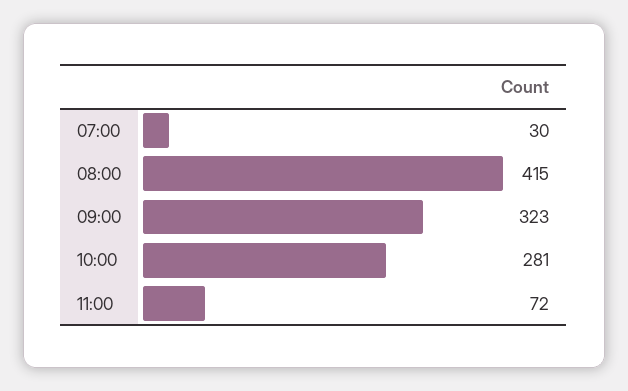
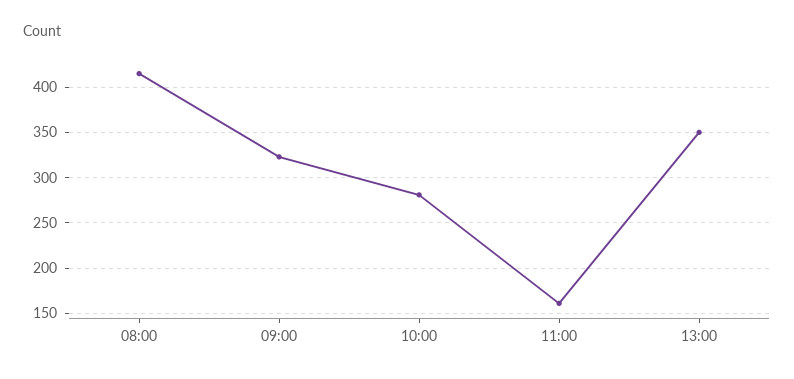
07:00: 30 -> none
11:00: 72 -> 160
13:00: none -> 350

